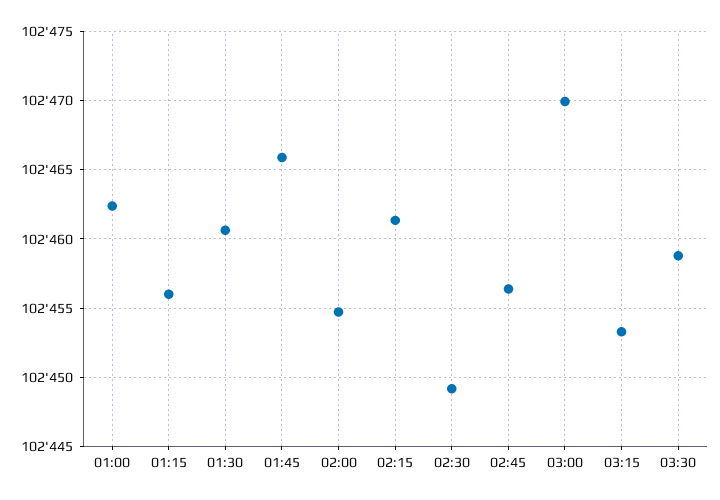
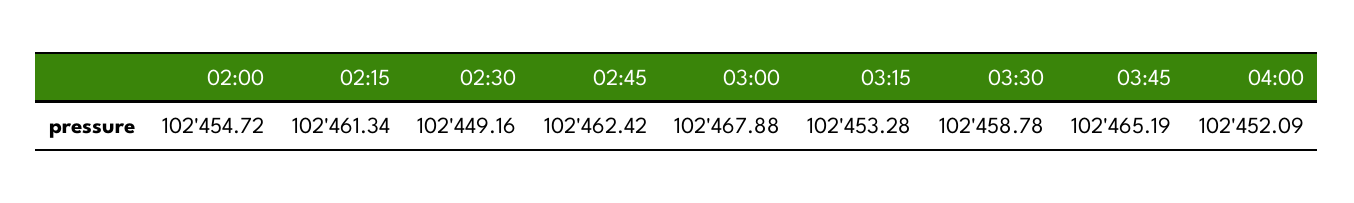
01:00: 102462.5 -> none
01:15: 102456 -> none
01:30: 102460.5 -> none
01:45: 102466 -> none
02:45: 102456.5 -> 102462.42
03:00: 102470 -> 102467.88
03:45: none -> 102465.19
04:00: none -> 102452.09

